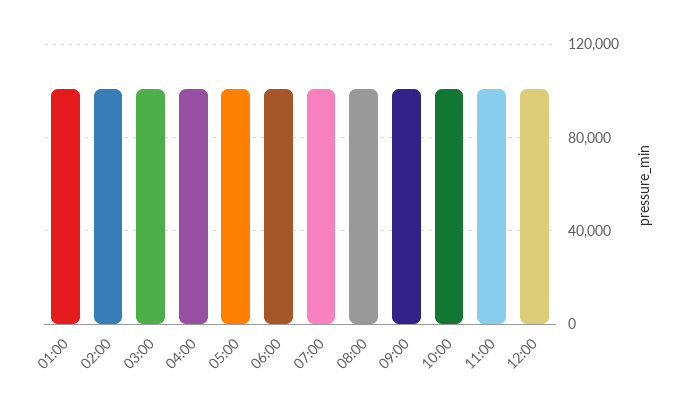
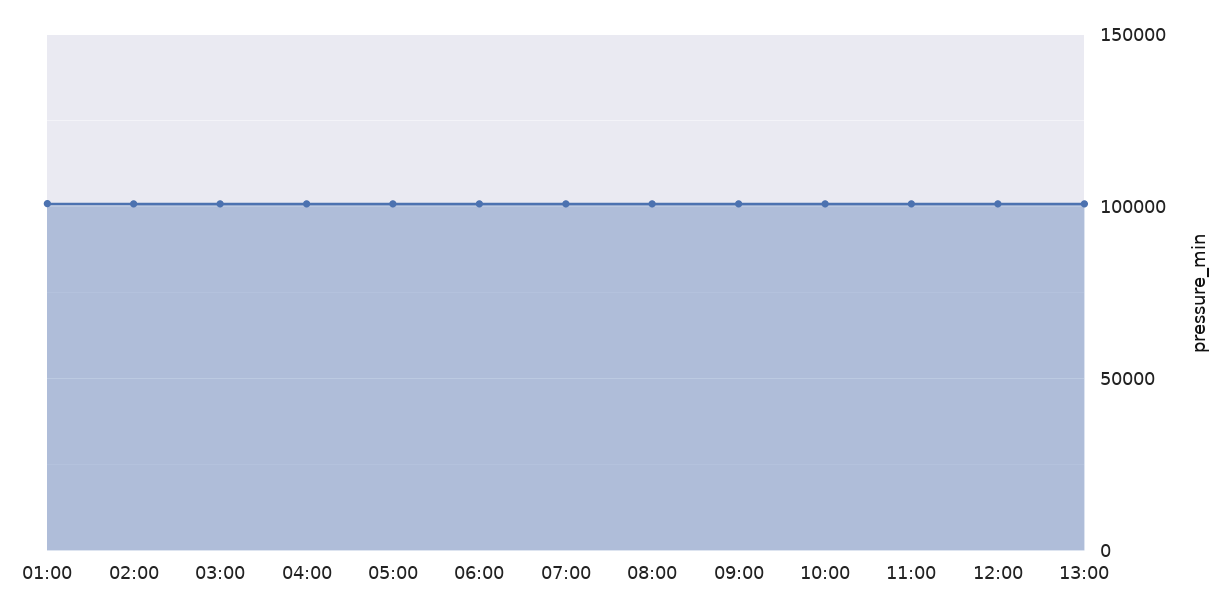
13:00: none -> 100000

